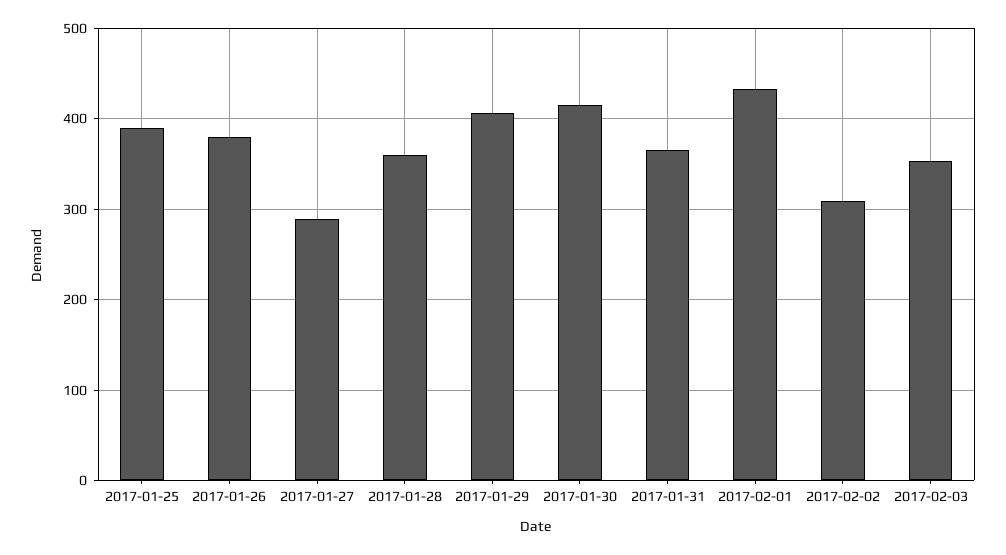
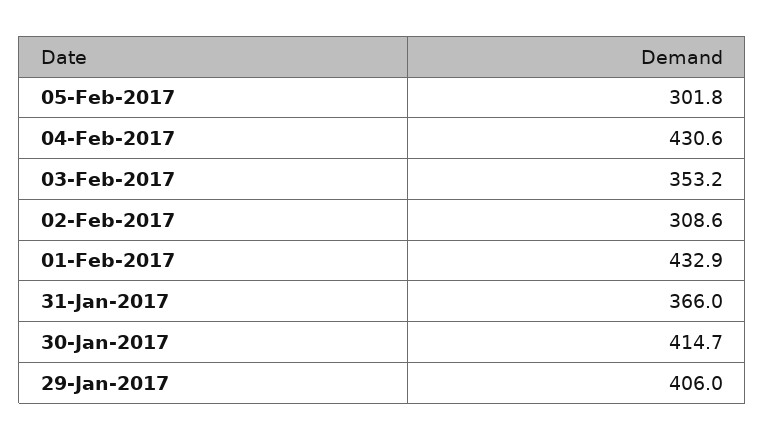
2017-01-25: 390 -> none
2017-01-26: 380 -> none
2017-01-27: 290 -> none
2017-01-28: 360 -> none
05-Feb-2017: none -> 301.8
04-Feb-2017: none -> 430.6

